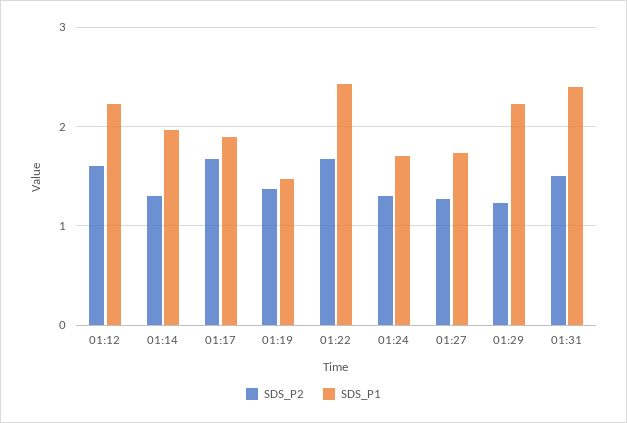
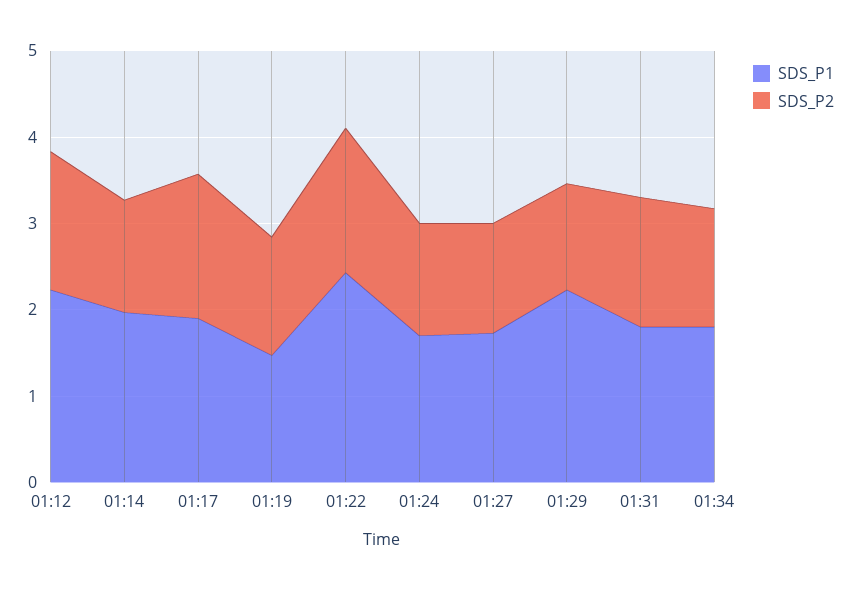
SDS_P1, 01:31: 2.4 -> 1.8
SDS_P1, 01:34: none -> 1.8
SDS_P2, 01:34: none -> 1.4

